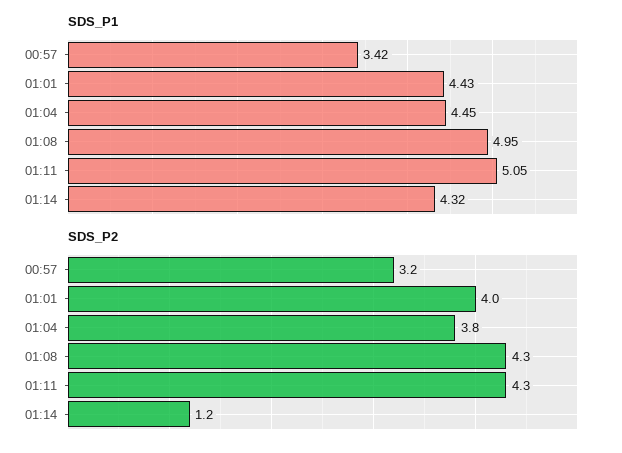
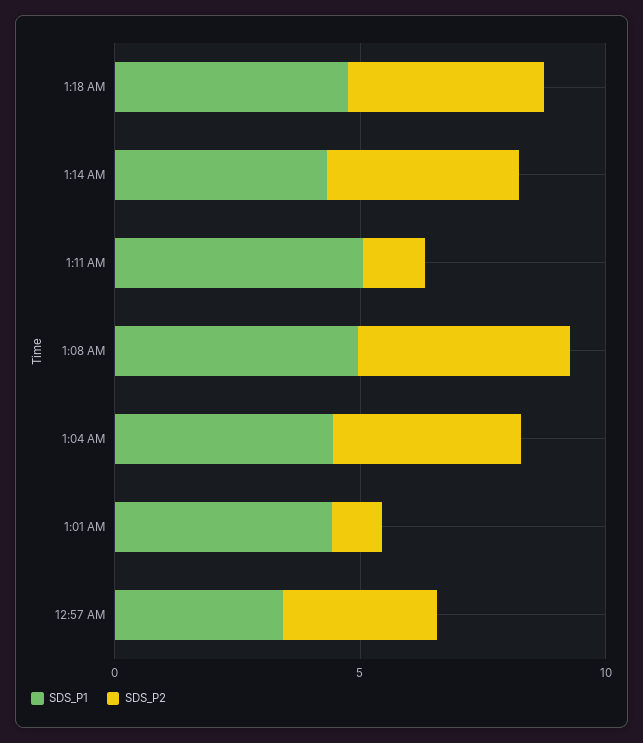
SDS_P2, 01:01: 4 -> 1
SDS_P2, 01:11: 4.3 -> 1
SDS_P2, 01:14: 1.2 -> 4
SDS_P1, 1:18 AM: none -> 5
SDS_P2, 1:18 AM: none -> 4

